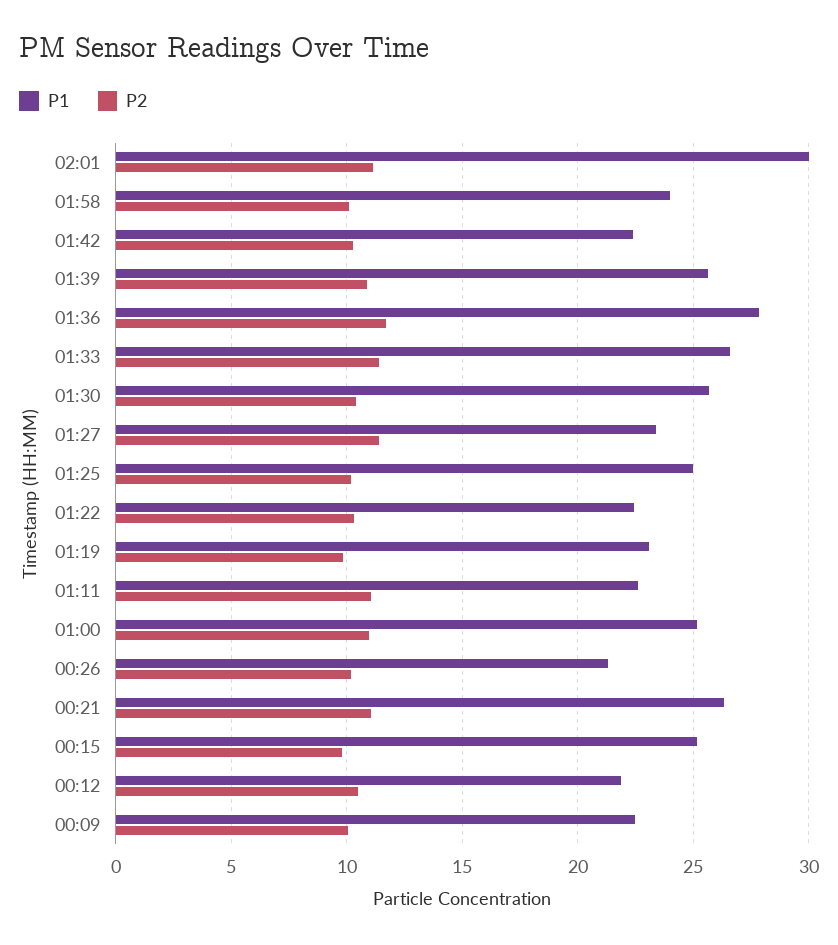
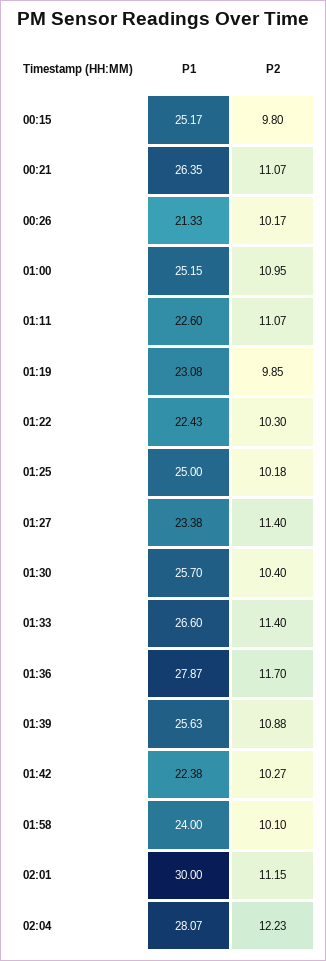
P1, 00:12: 22 -> none
P2, 00:12: 10.5 -> none
P1, 00:09: 22.5 -> none
P2, 00:09: 10 -> none
P1, 02:04: none -> 28.07
P2, 02:04: none -> 12.23

